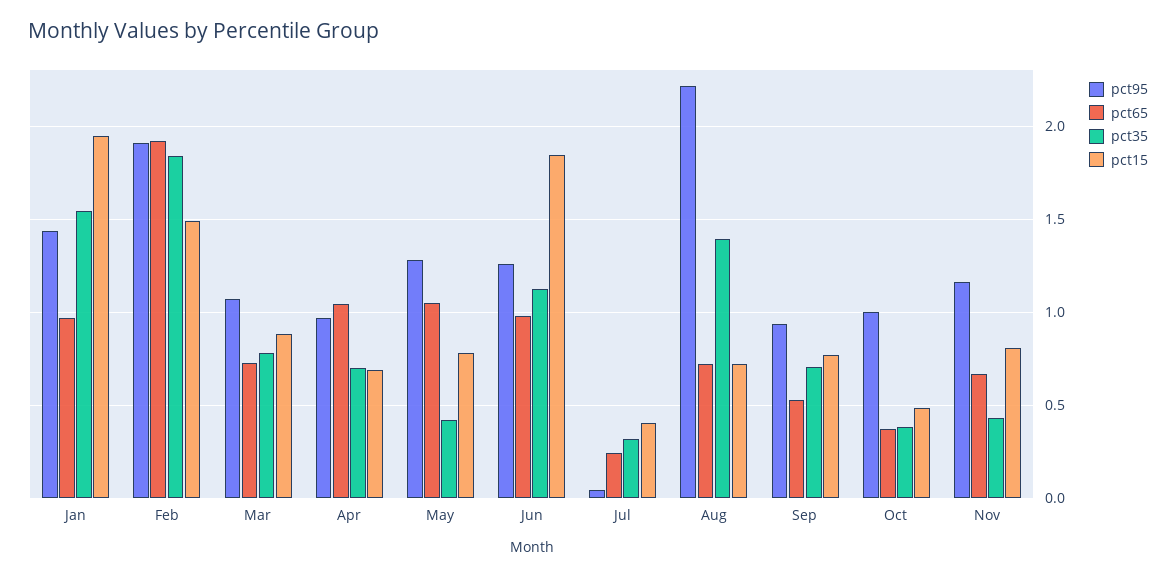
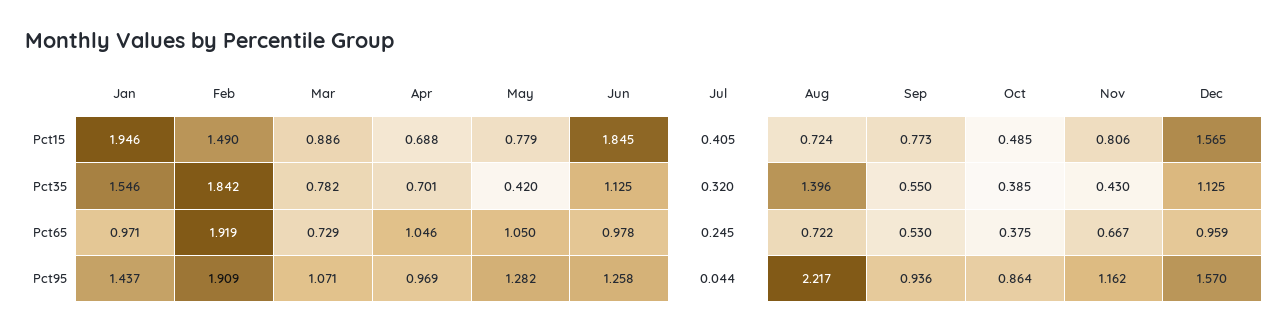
pct35, Sep: 0.7 -> 0.55
pct95, Oct: 1 -> 0.864
pct15, Dec: none -> 1.565
pct35, Dec: none -> 1.125
pct65, Dec: none -> 0.959
pct95, Dec: none -> 1.57

